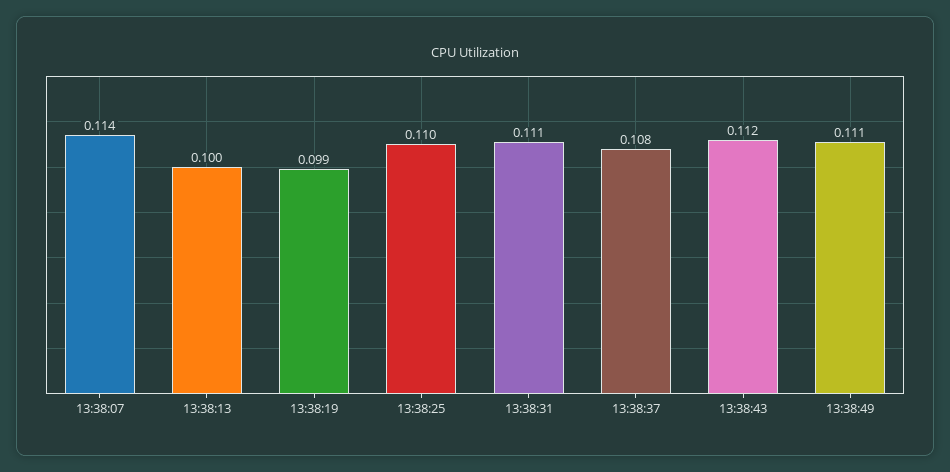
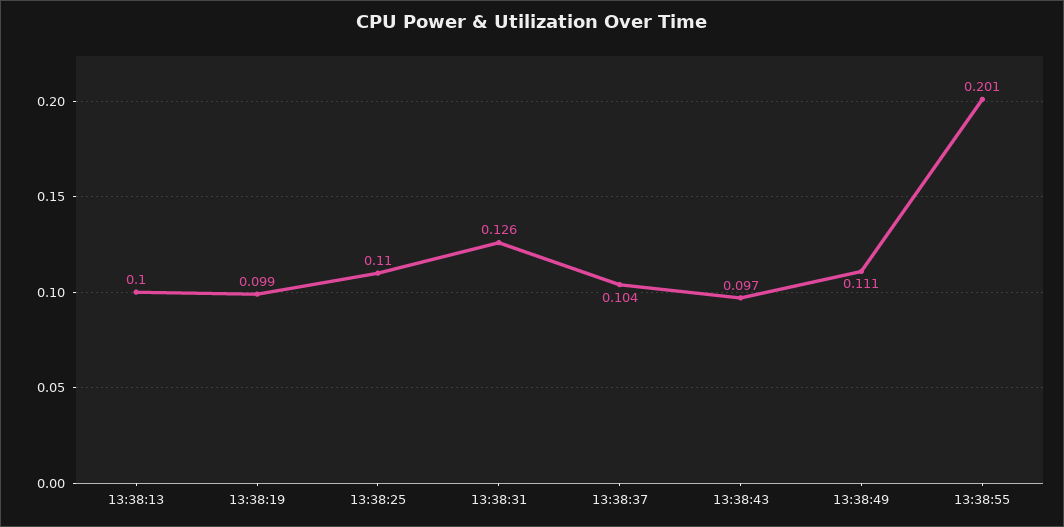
13:38:07: 0.114 -> none
13:38:31: 0.111 -> 0.126
13:38:37: 0.108 -> 0.104
13:38:43: 0.112 -> 0.097
13:38:55: none -> 0.201

